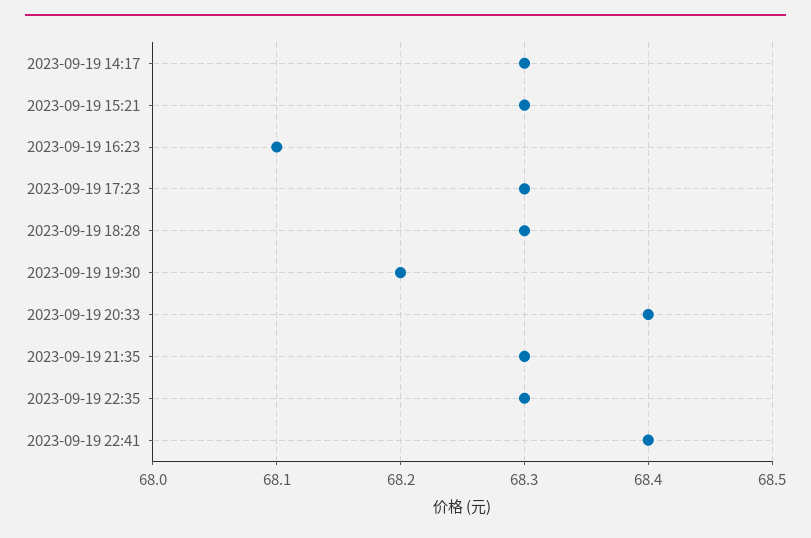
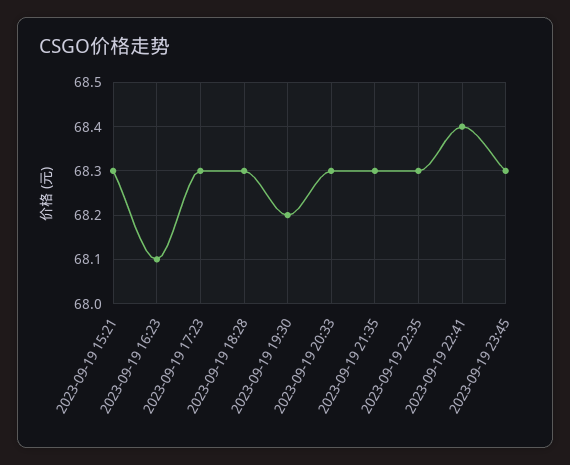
2023-09-19 14:17: 68.3 -> none
2023-09-19 20:33: 68.4 -> 68.3
2023-09-19 23:45: none -> 68.3

